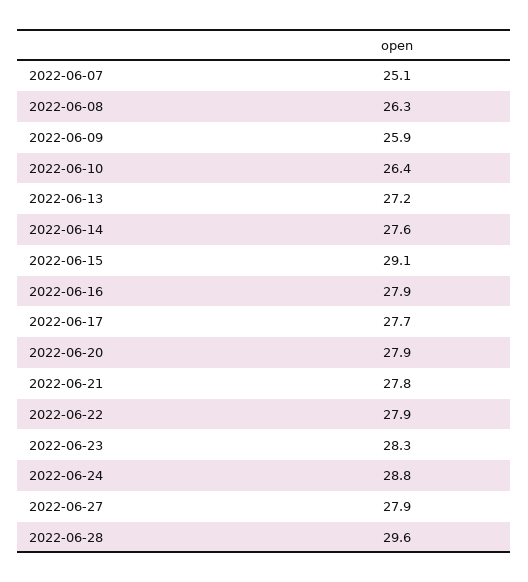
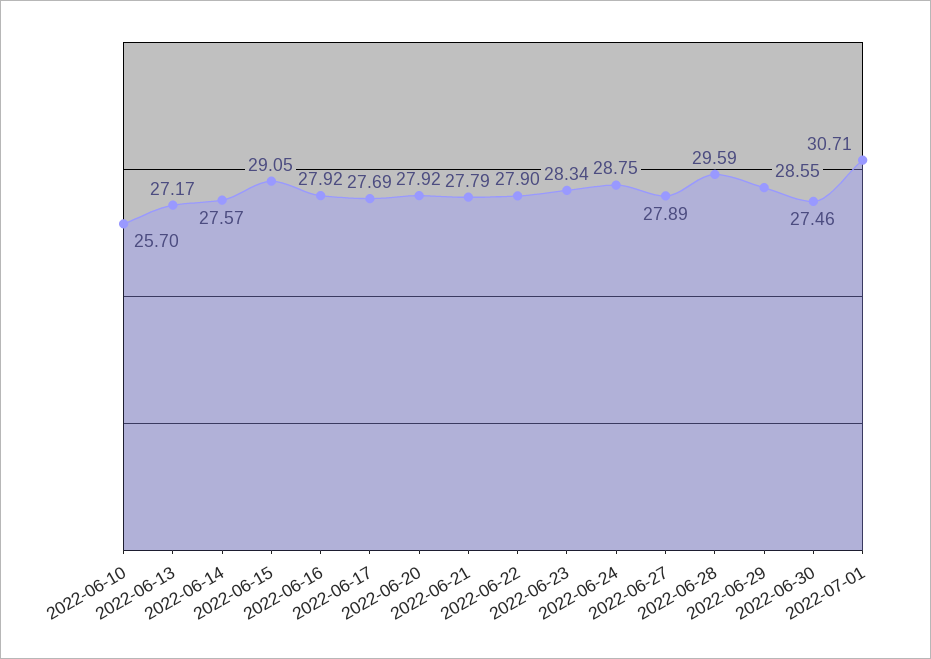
2022-06-07: 25.1 -> none
2022-06-08: 26.3 -> none
2022-06-09: 25.9 -> none
2022-06-10: 26.4 -> 25.7
2022-06-29: none -> 28.55
2022-06-30: none -> 27.46
2022-07-01: none -> 30.71

